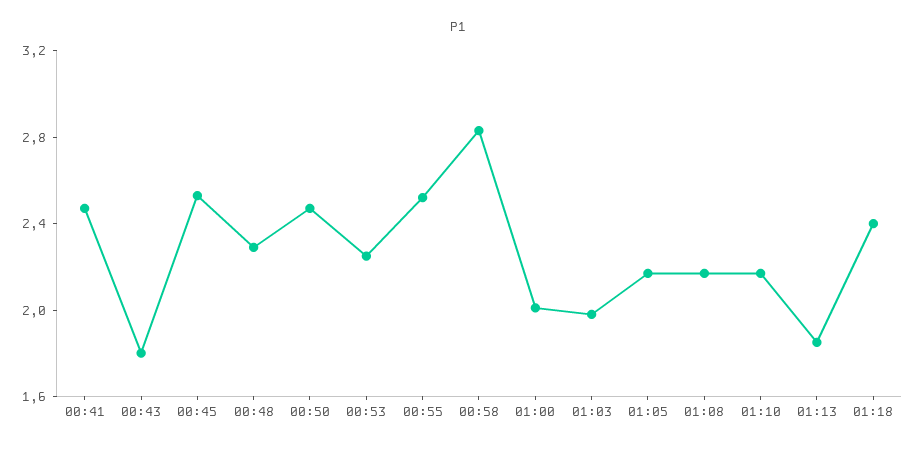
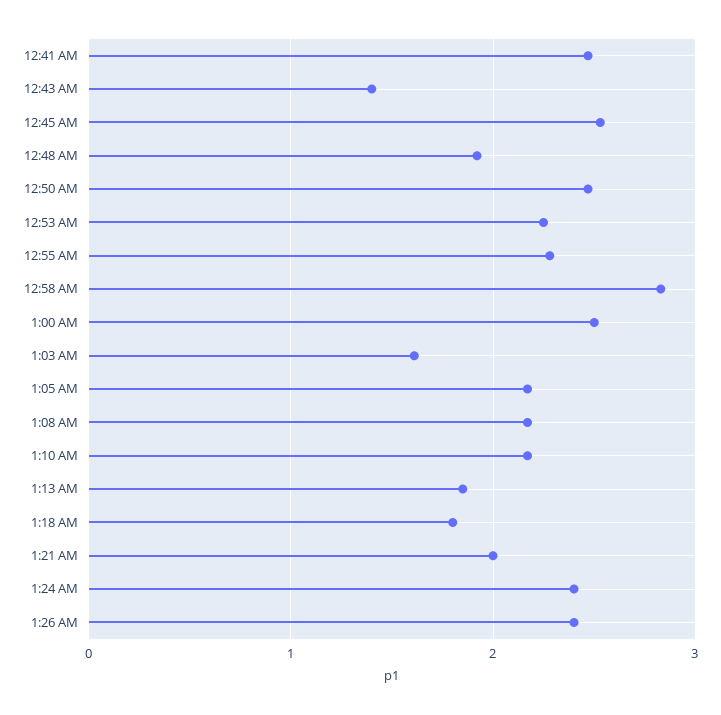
00:43: 1.8 -> 1.4
00:48: 2.3 -> 1.9
00:55: 2.5 -> 2.3
01:00: 2 -> 2.5
01:03: 2 -> 1.6
01:18: 2.4 -> 1.8
1:21 AM: none -> 2
1:24 AM: none -> 2.4
1:26 AM: none -> 2.4

